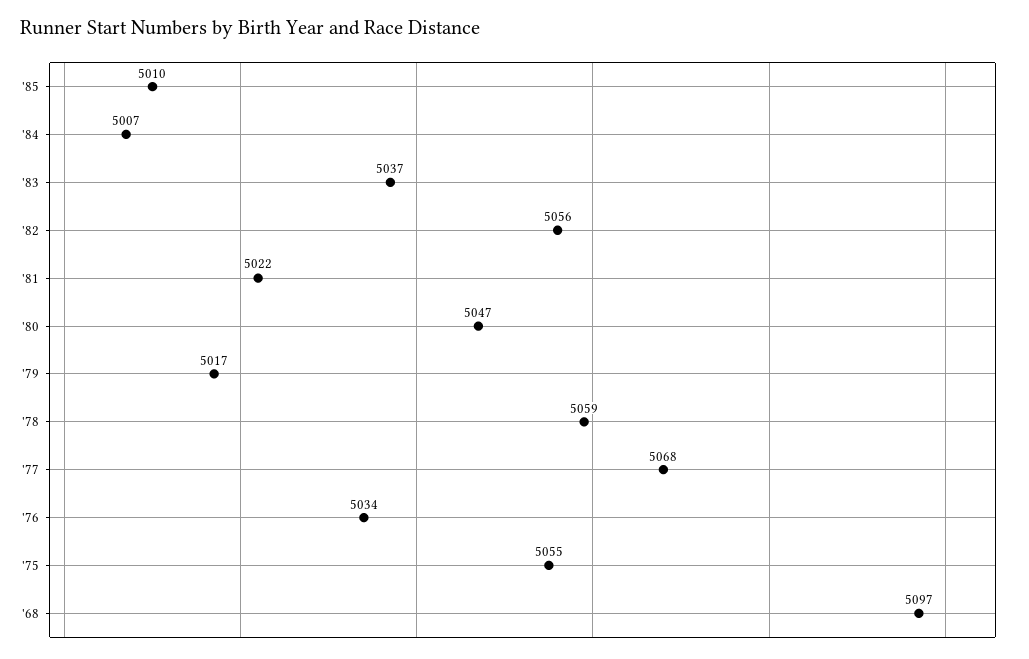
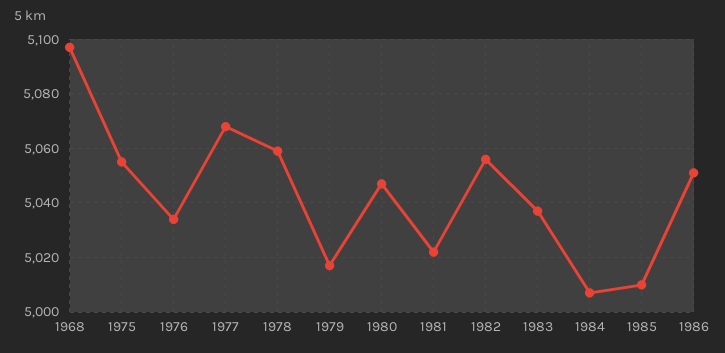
1986: none -> 5050

